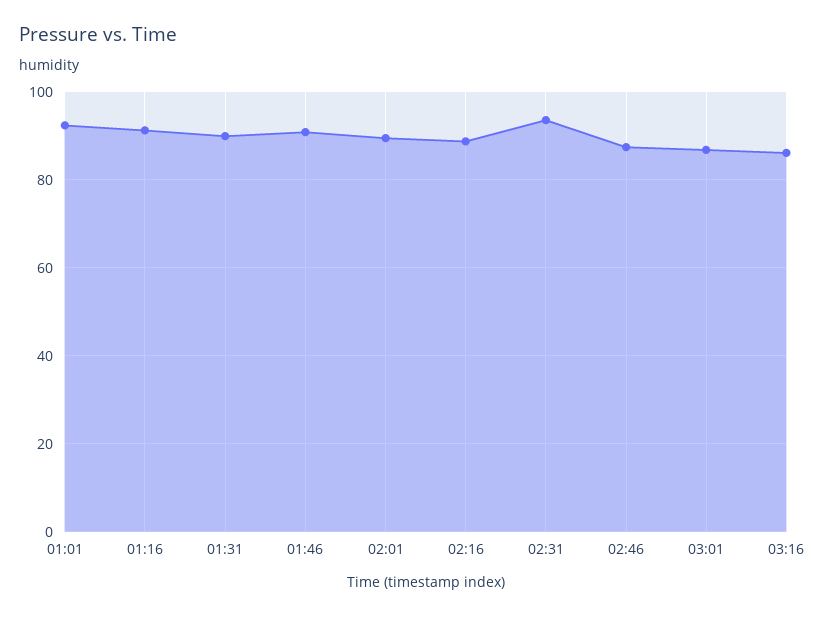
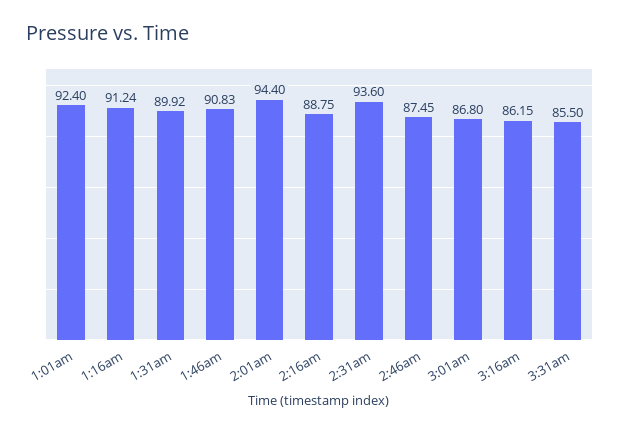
02:01: 90 -> 94.4
3:31am: none -> 85.5

